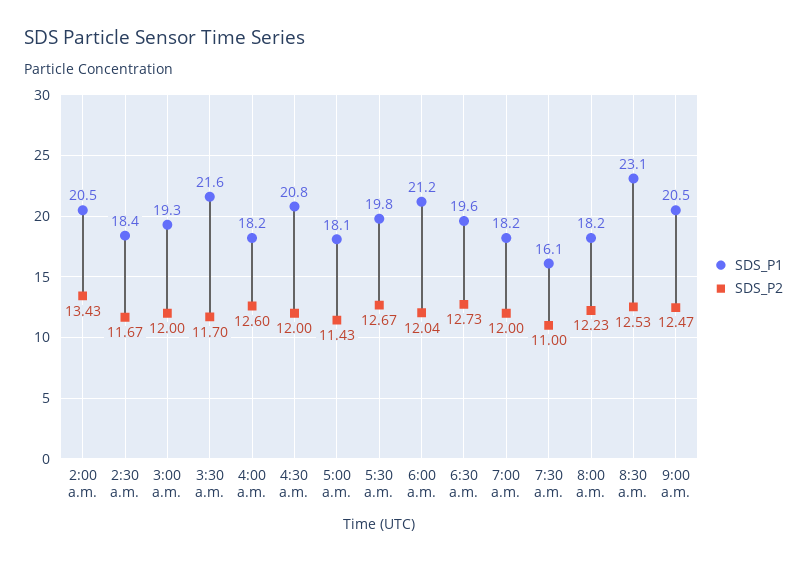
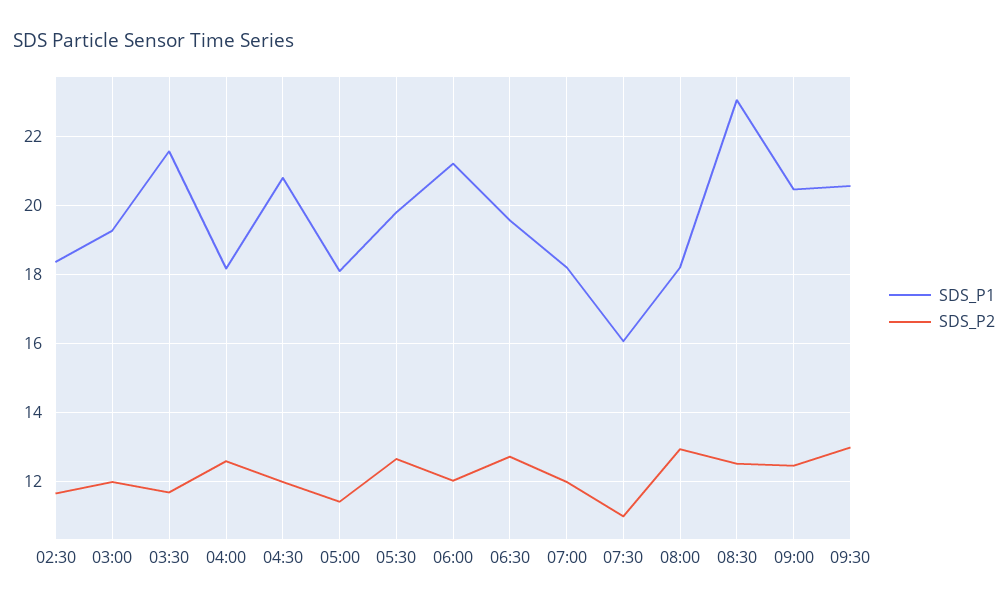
SDS_P1, 2:00 a.m.: 20.5 -> none
SDS_P2, 2:00 a.m.: 13.43 -> none
SDS_P2, 8:00 a.m.: 12.23 -> 13
SDS_P1, 09:30: none -> 20.6
SDS_P2, 09:30: none -> 13

